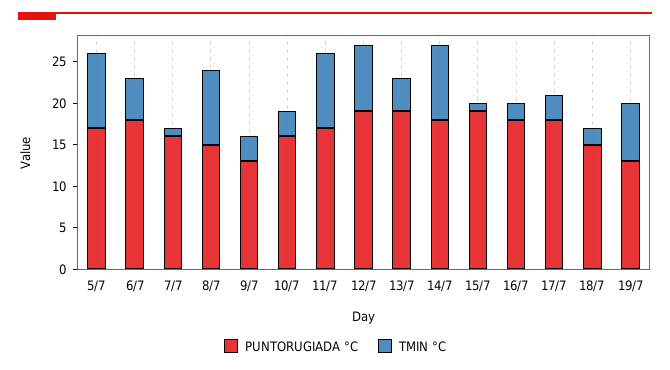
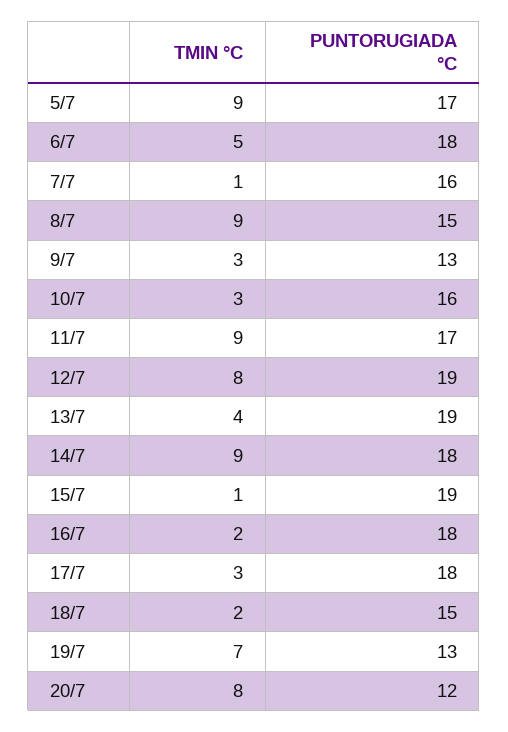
TMIN °C, 20/7: none -> 8
PUNTORUGIADA °C, 20/7: none -> 12

